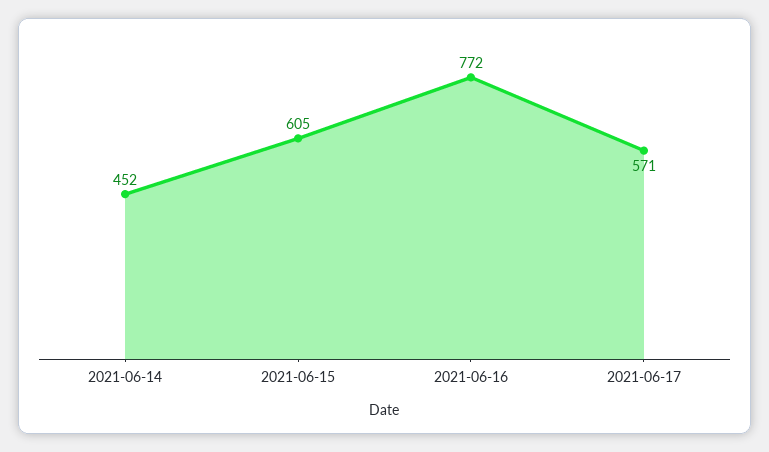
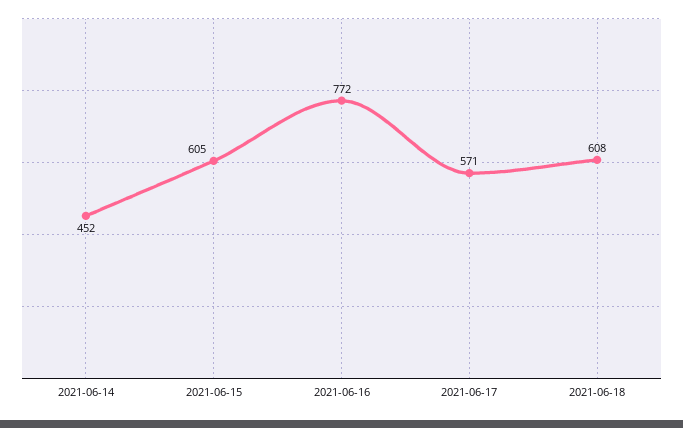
2021-06-18: none -> 608

